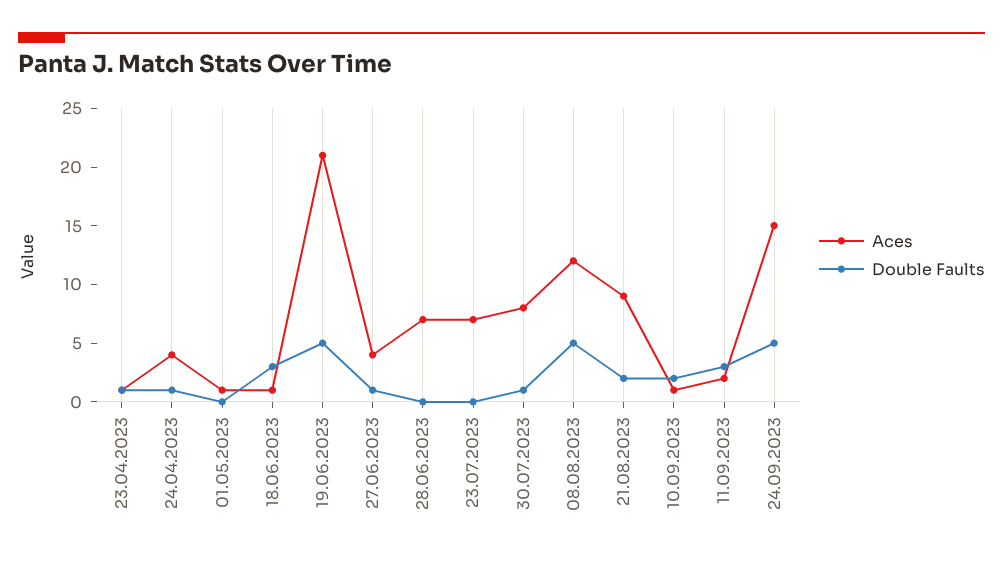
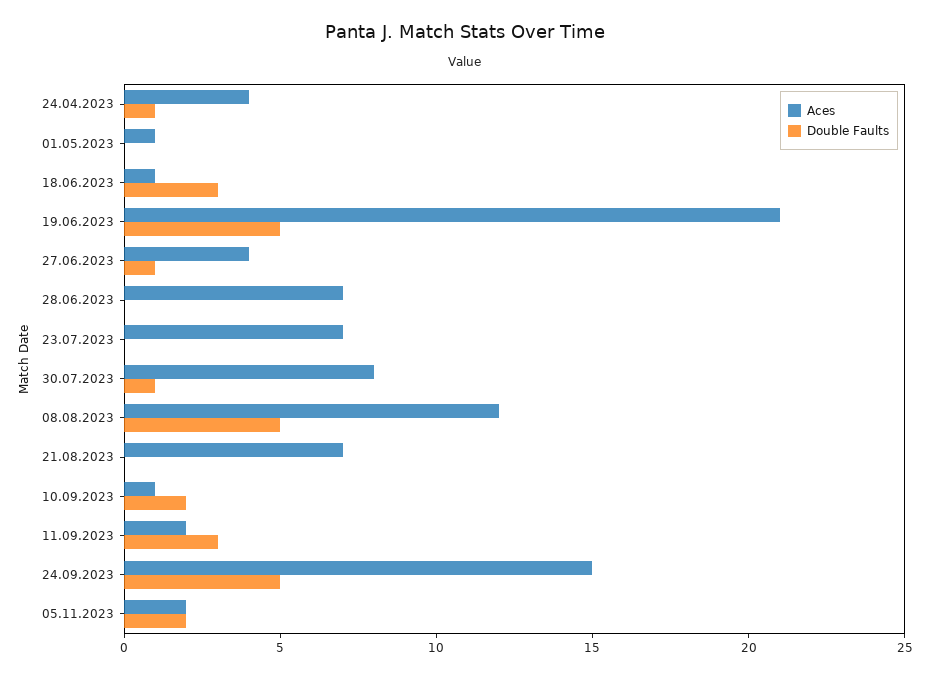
Aces, 23.04.2023: 1 -> none
Double Faults, 23.04.2023: 1 -> none
Aces, 21.08.2023: 9 -> 7
Double Faults, 21.08.2023: 2 -> 0
Aces, 05.11.2023: none -> 2
Double Faults, 05.11.2023: none -> 2

